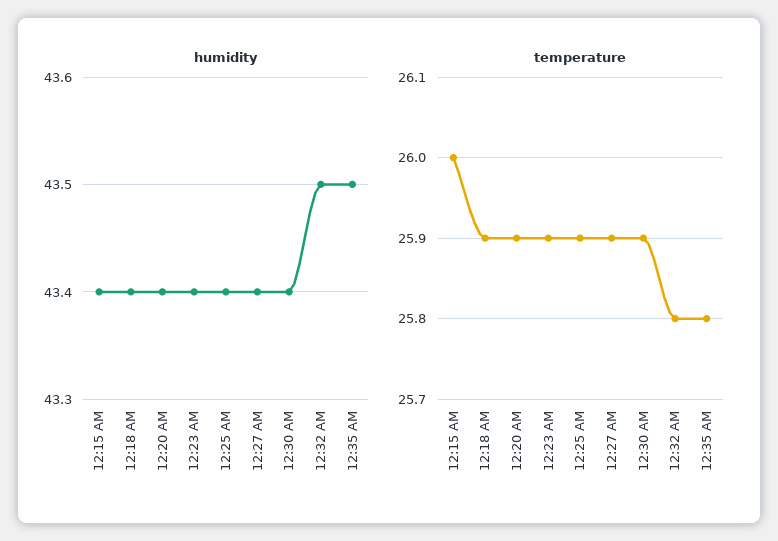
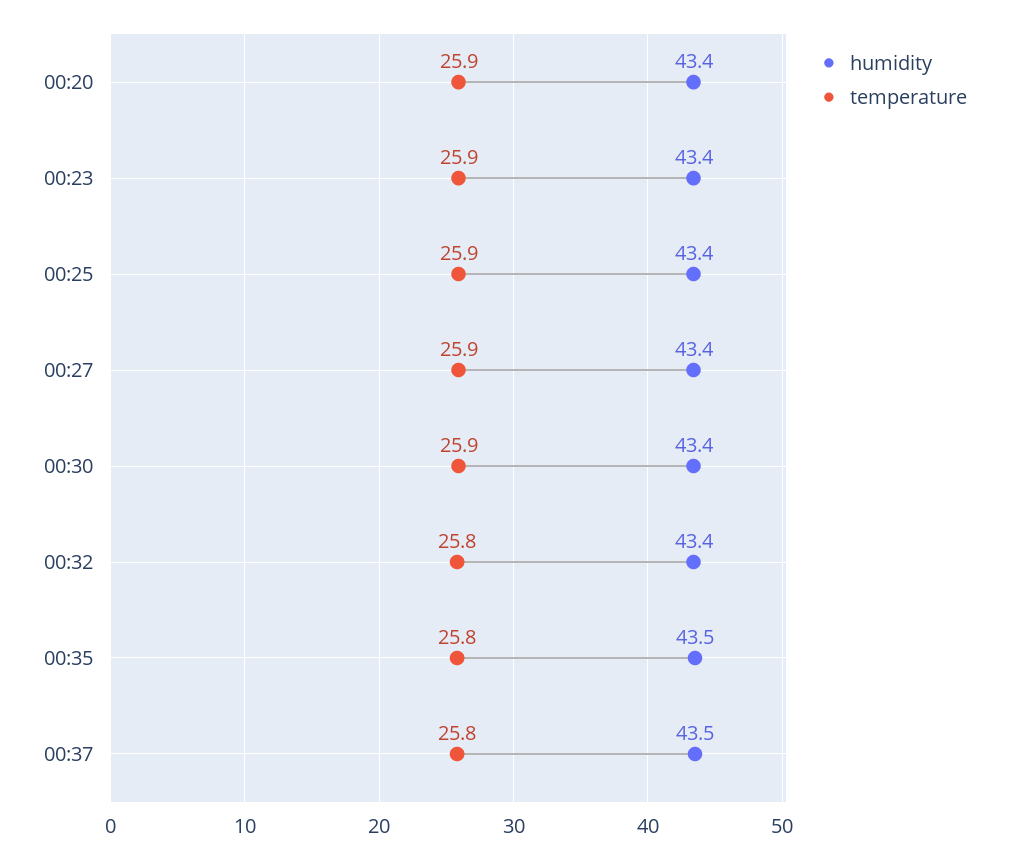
humidity, 12:15 AM: 43.4 -> none
humidity, 12:18 AM: 43.4 -> none
humidity, 12:32 AM: 43.5 -> 43.4
temperature, 12:15 AM: 26 -> none
temperature, 12:18 AM: 25.9 -> none
humidity, 00:37: none -> 43.5
temperature, 00:37: none -> 25.8

